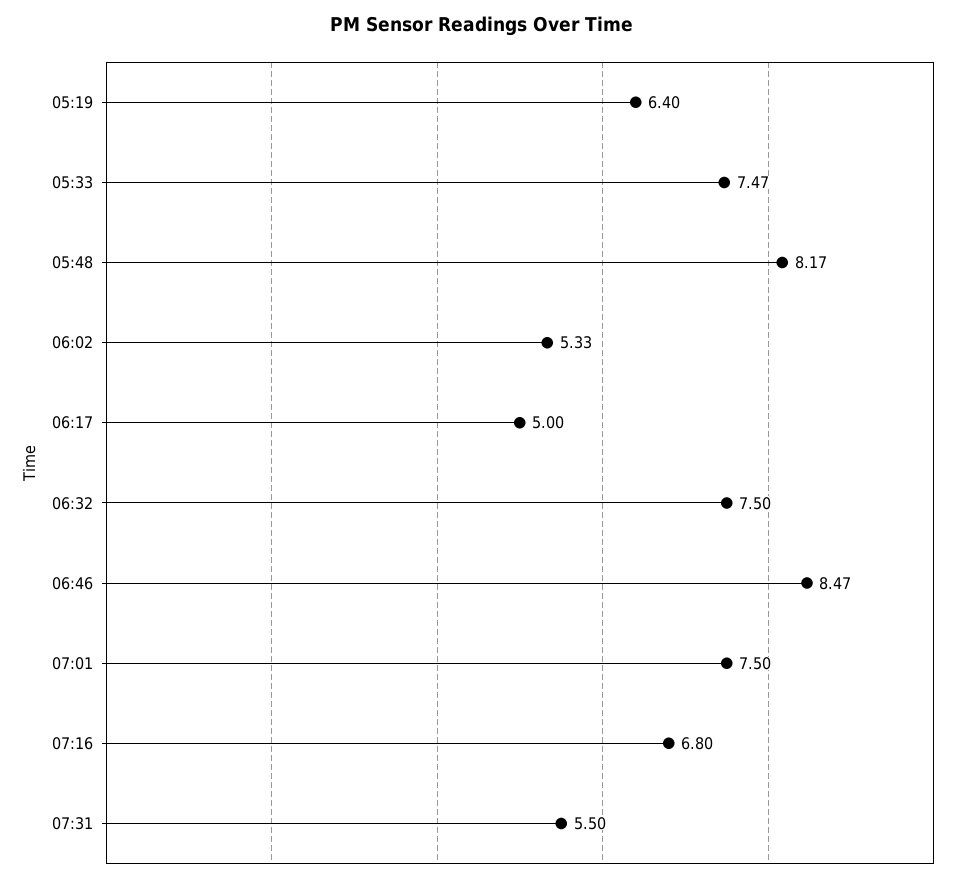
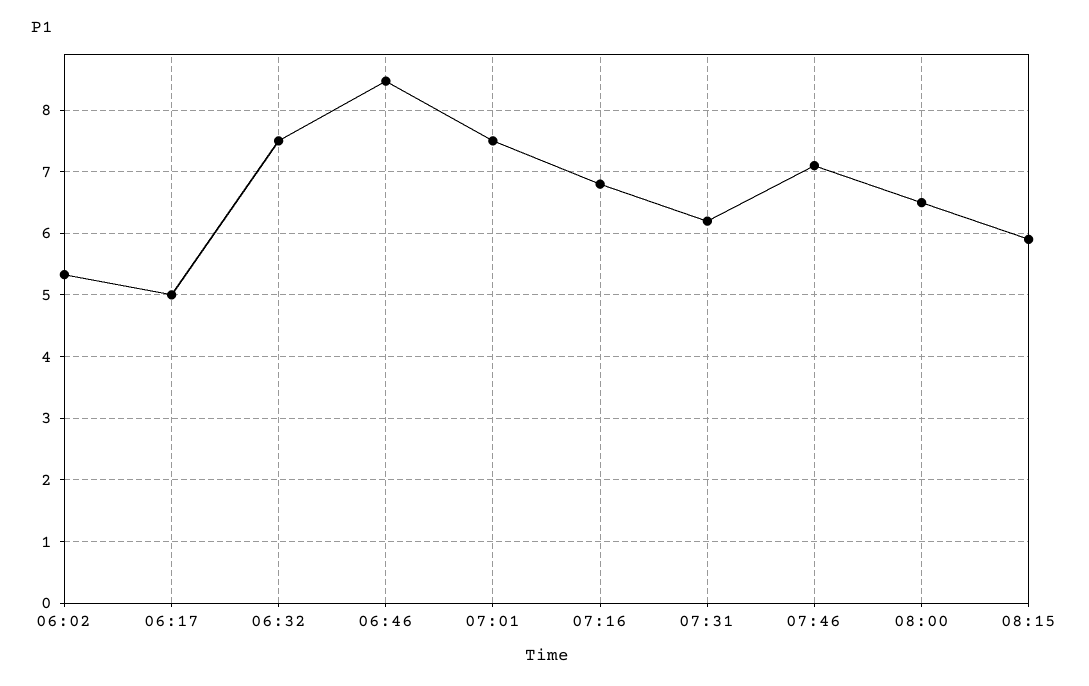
05:19: 6.4 -> none
05:33: 7.47 -> none
05:48: 8.17 -> none
07:31: 5.5 -> 6.2
07:46: none -> 7.1
08:00: none -> 6.5
08:15: none -> 5.9

